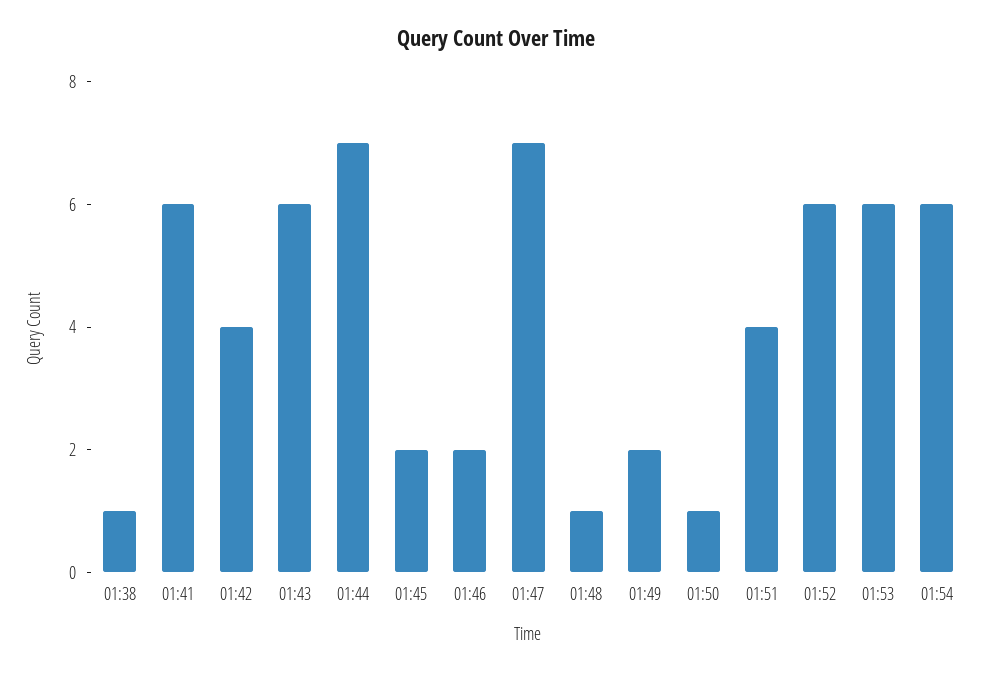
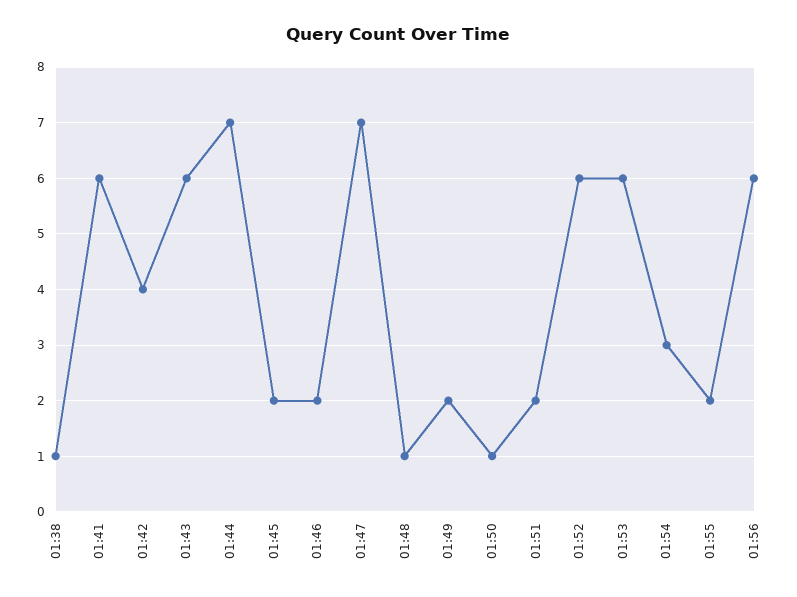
01:51: 4 -> 2
01:54: 6 -> 3
01:55: none -> 2
01:56: none -> 6

